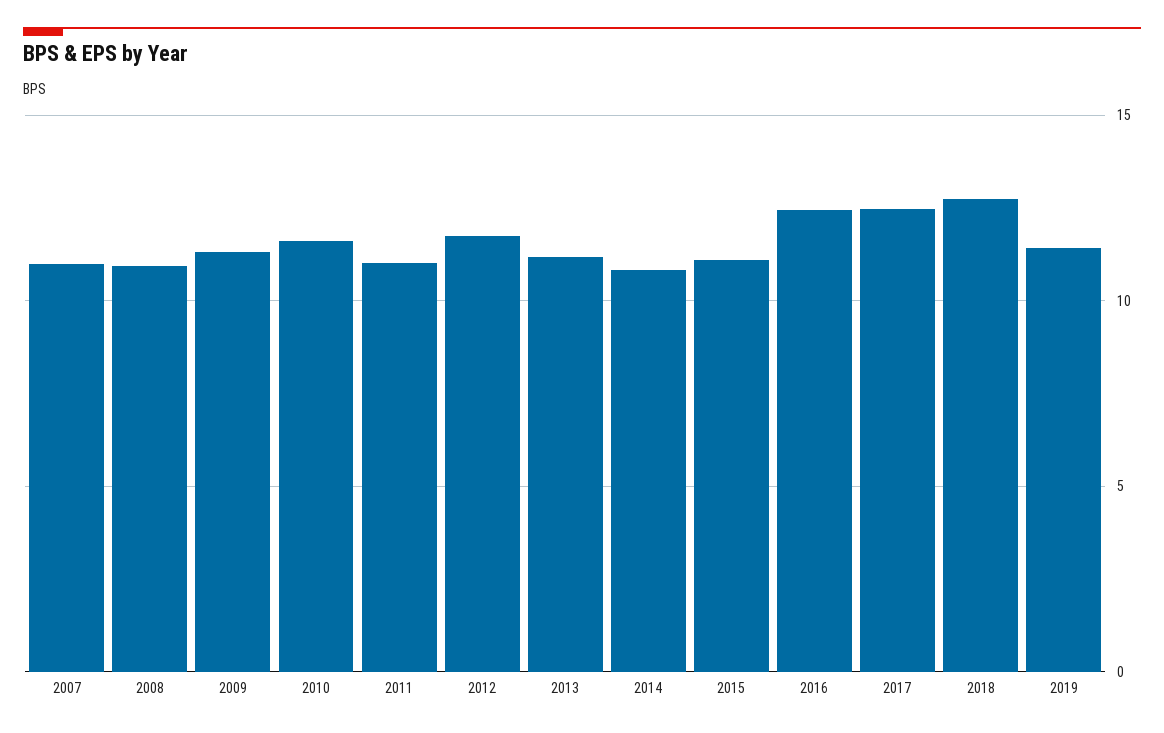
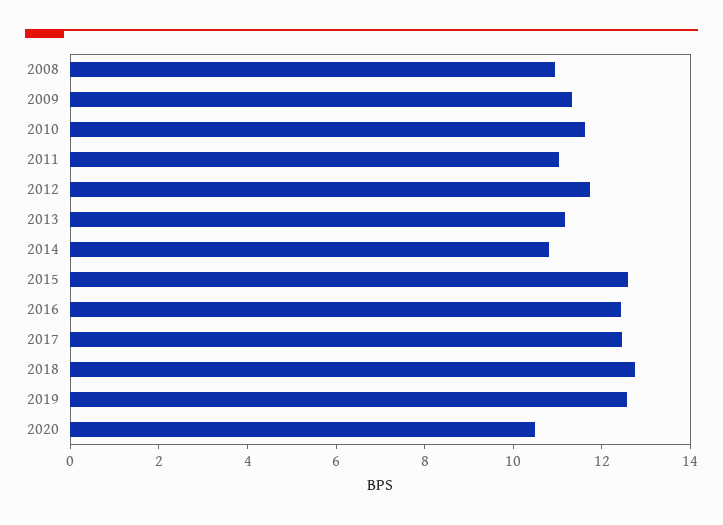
2007: 11 -> none
2015: 11 -> 12.5
2019: 11.5 -> 12.5
2020: none -> 10.5

